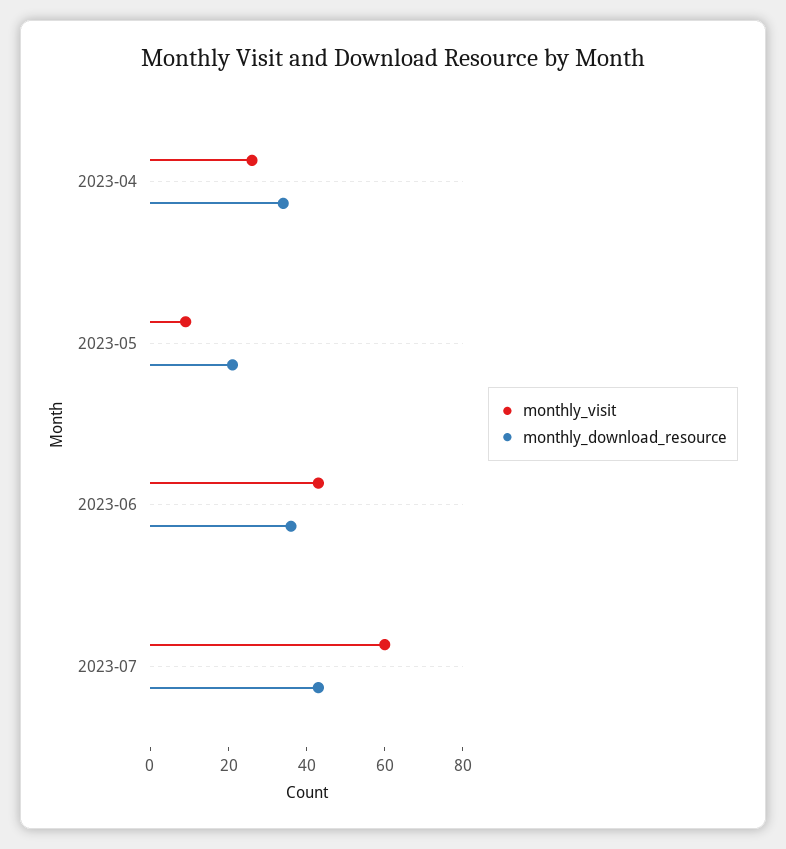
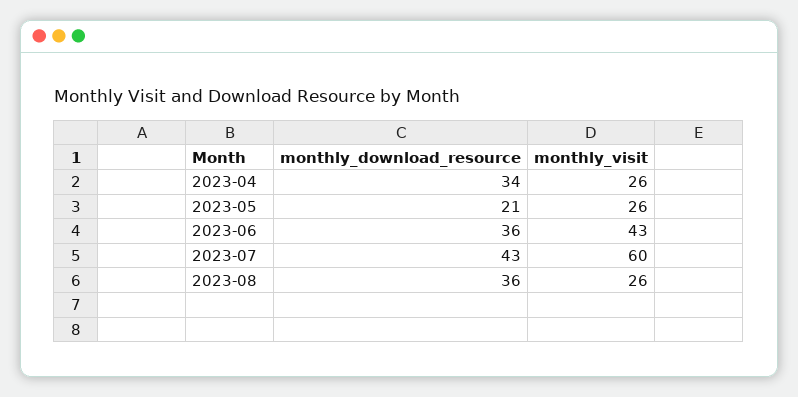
monthly_visit, 2023-05: 10 -> 26
monthly_download_resource, 2023-08: none -> 36
monthly_visit, 2023-08: none -> 26

